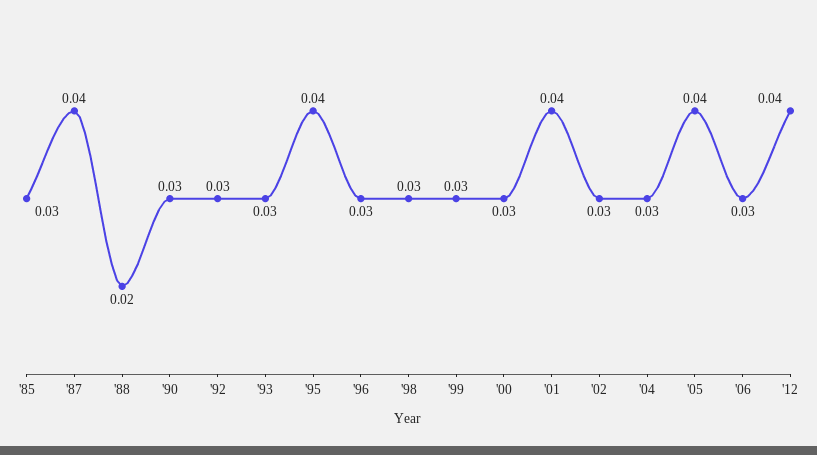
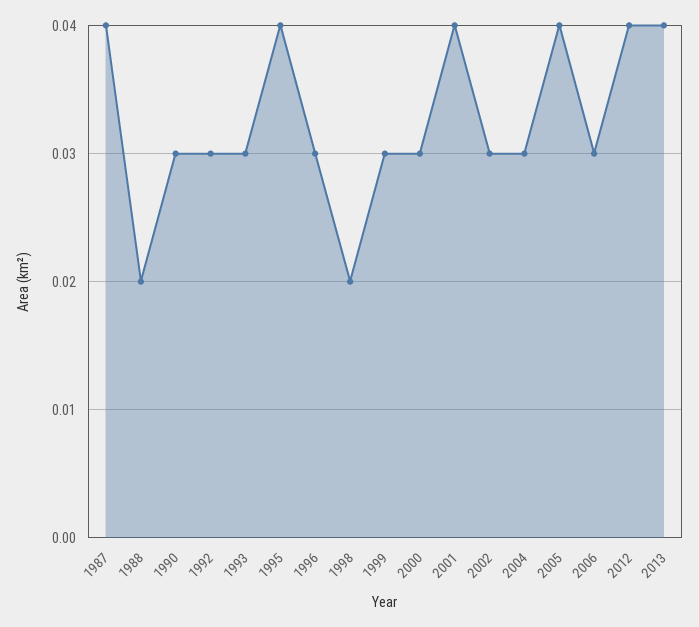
'85: 0.03 -> none
'98: 0.03 -> 0.02
2013: none -> 0.04

